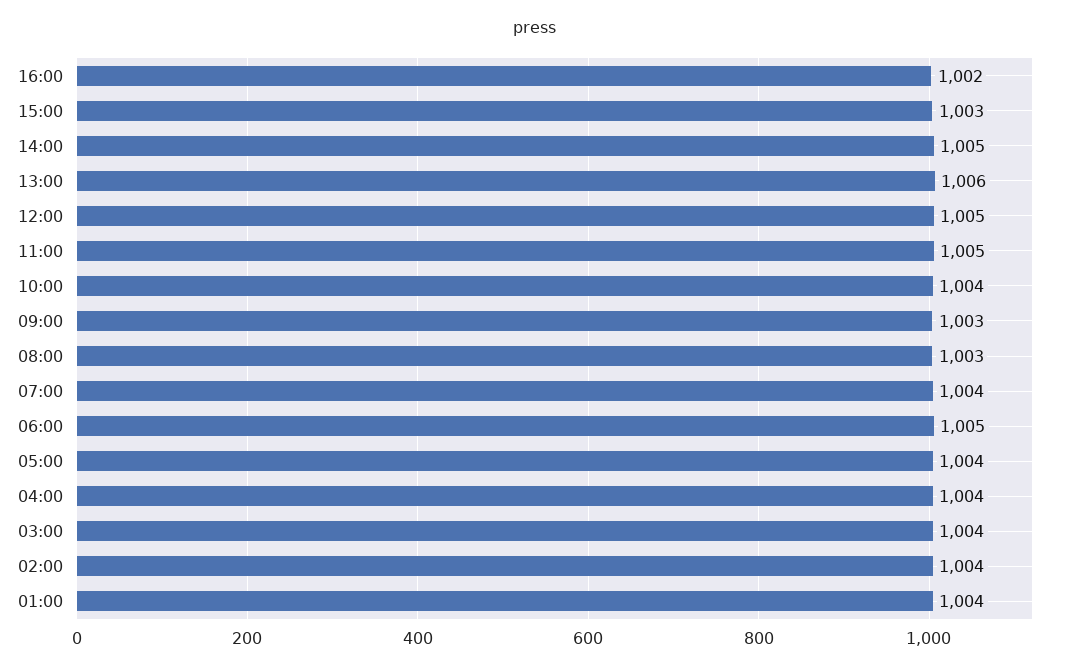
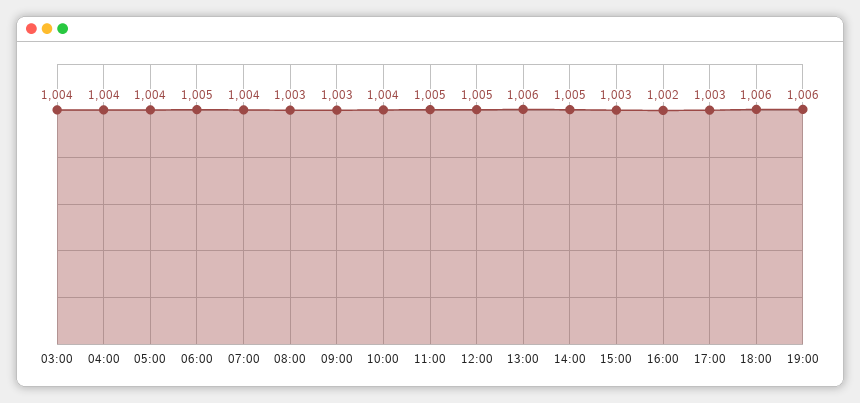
02:00: 1004 -> none
01:00: 1004 -> none
17:00: none -> 1003
18:00: none -> 1006
19:00: none -> 1006

